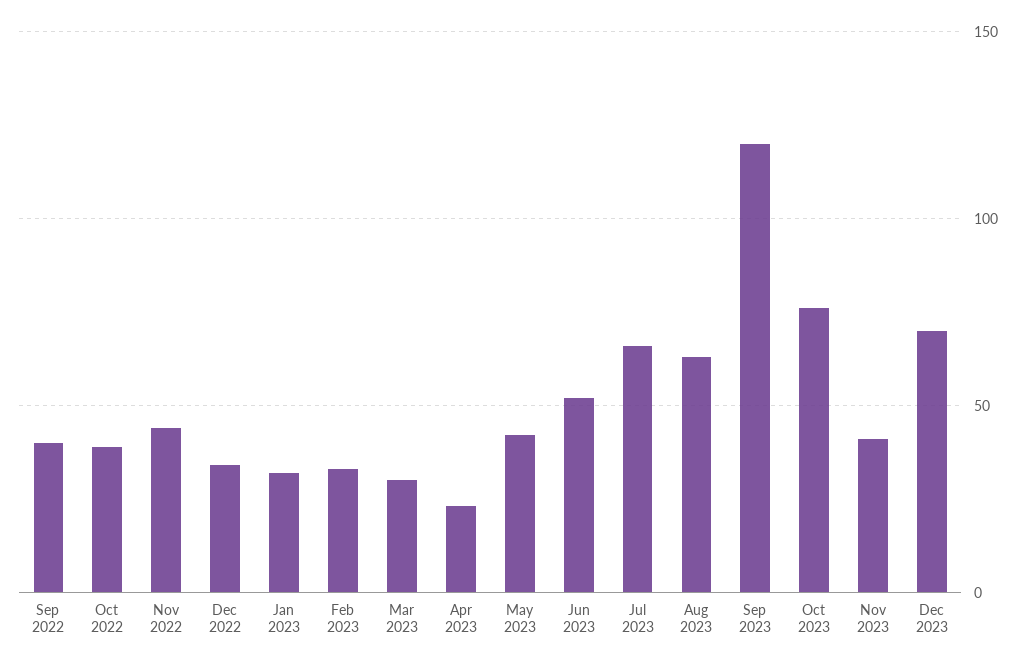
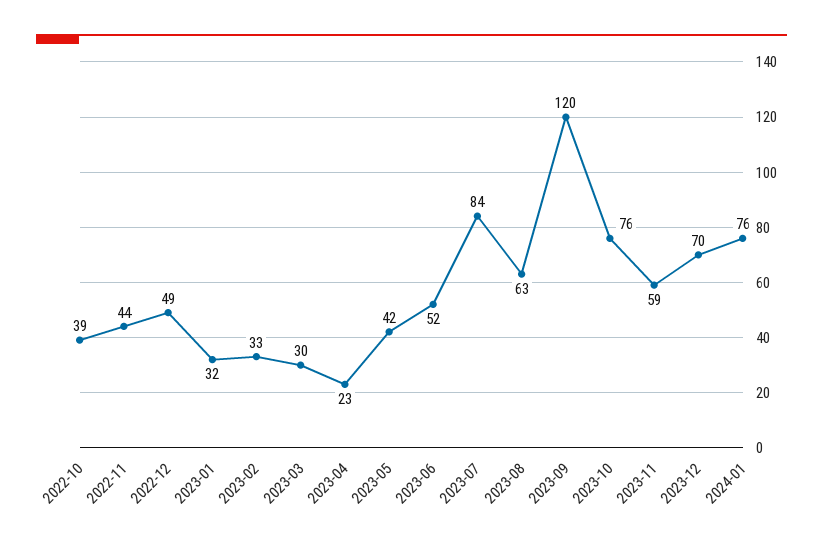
Sep 2022: 40 -> none
Dec 2022: 35 -> 49
Jul 2023: 65 -> 84
Nov 2023: 40 -> 59
2024-01: none -> 76

